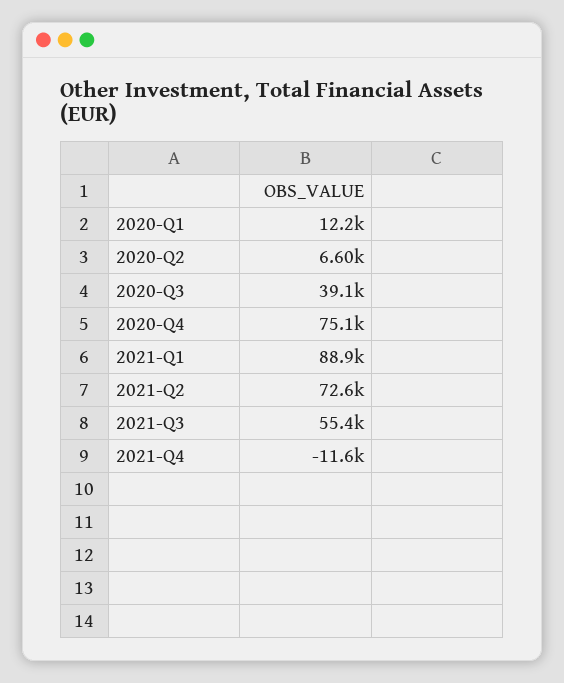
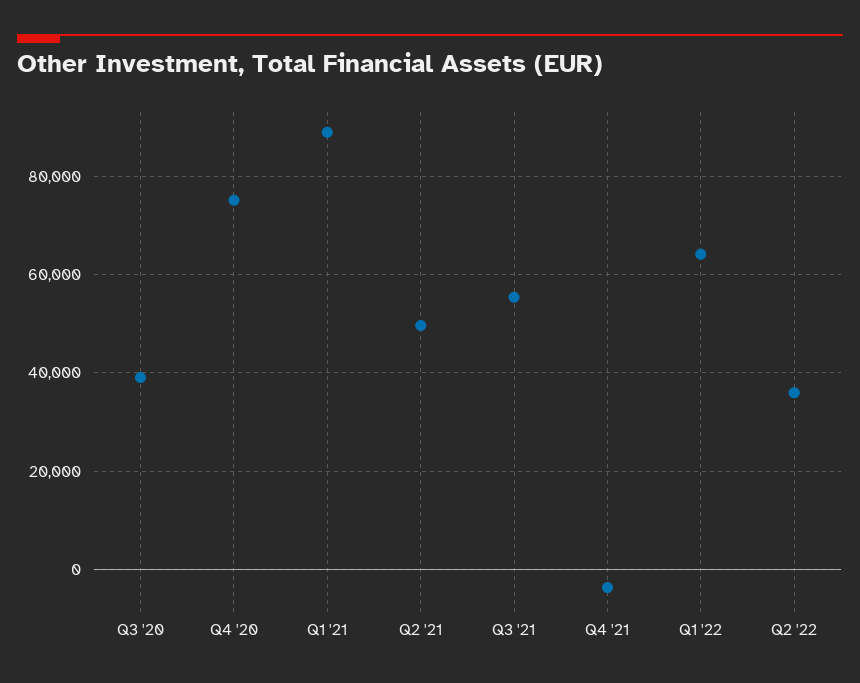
2020-Q1: 12200 -> none
2020-Q2: 6600 -> none
2021-Q2: 72600 -> 50000
2021-Q4: -11600 -> -4000
Q1 '22: none -> 64000
Q2 '22: none -> 36000

